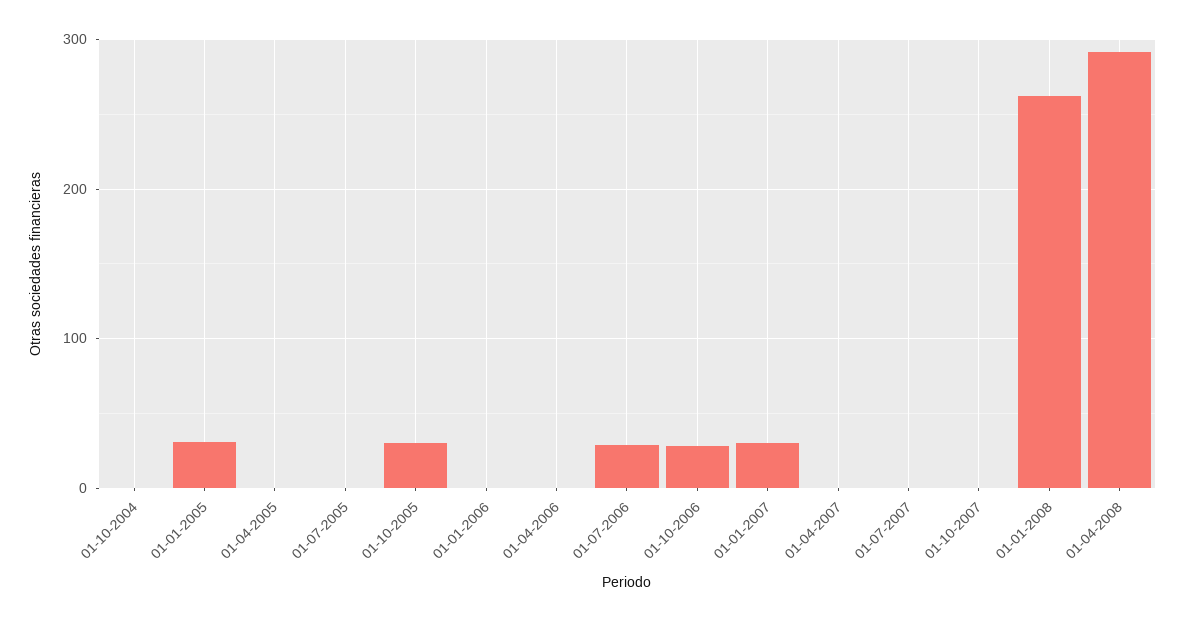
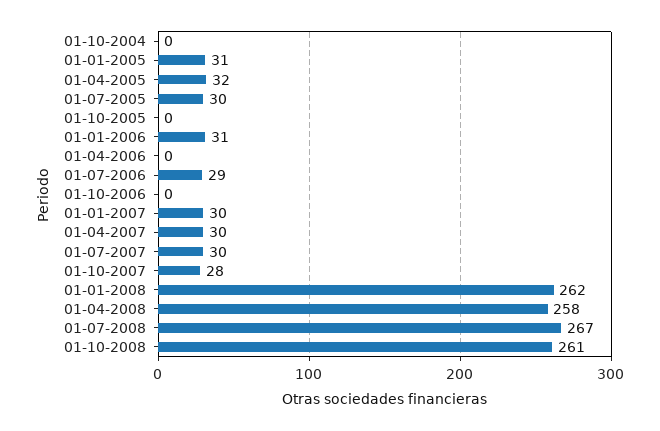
01-04-2005: 0 -> 32
01-07-2005: 0 -> 30
01-10-2005: 30 -> 0
01-01-2006: 0 -> 31
01-10-2006: 30 -> 0
01-04-2007: 0 -> 30
01-07-2007: 0 -> 30
01-10-2007: 0 -> 28
01-04-2008: 290 -> 258
01-07-2008: none -> 267
01-10-2008: none -> 261

